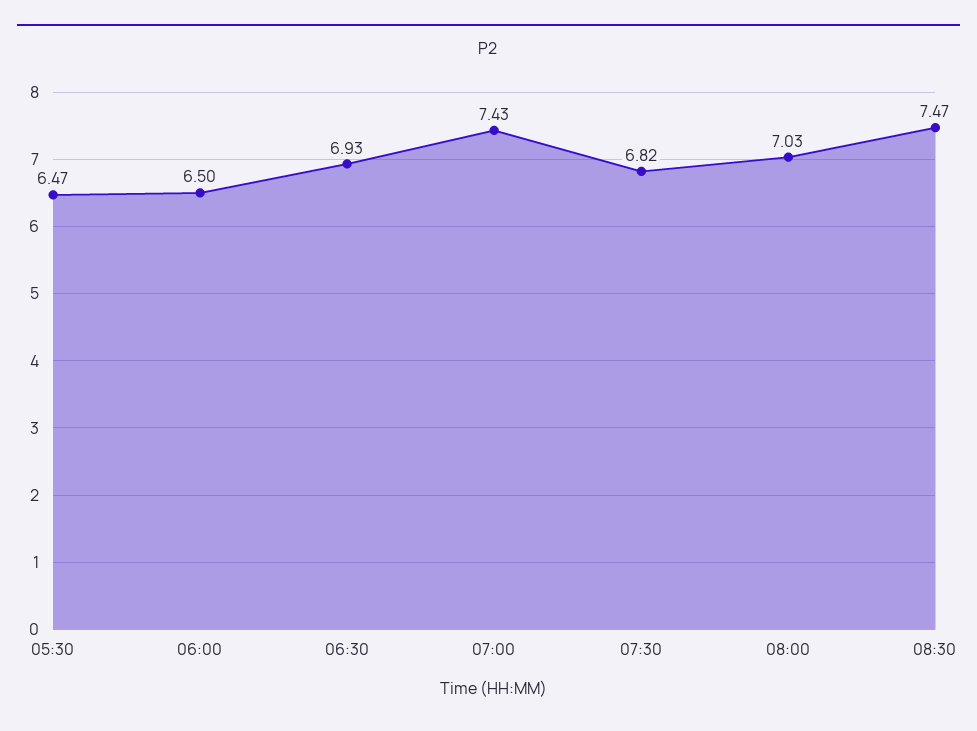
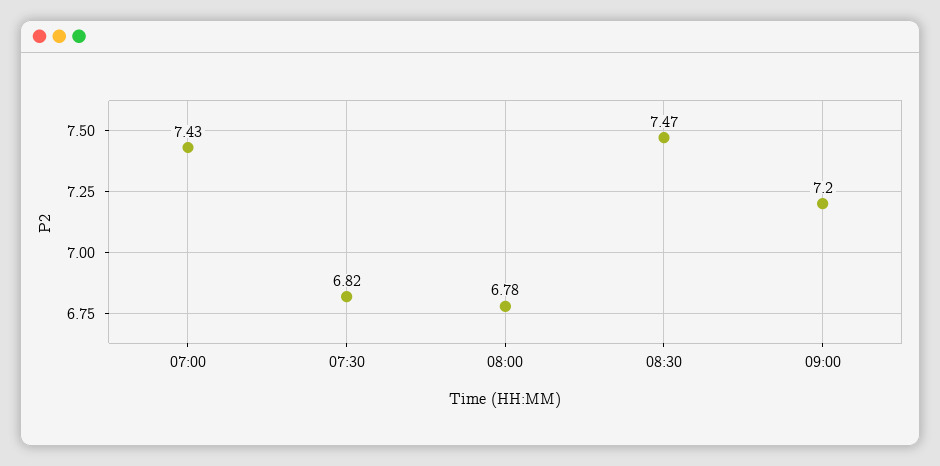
05:30: 6.47 -> none
06:00: 6.5 -> none
06:30: 6.93 -> none
08:00: 7.03 -> 6.78
09:00: none -> 7.2

